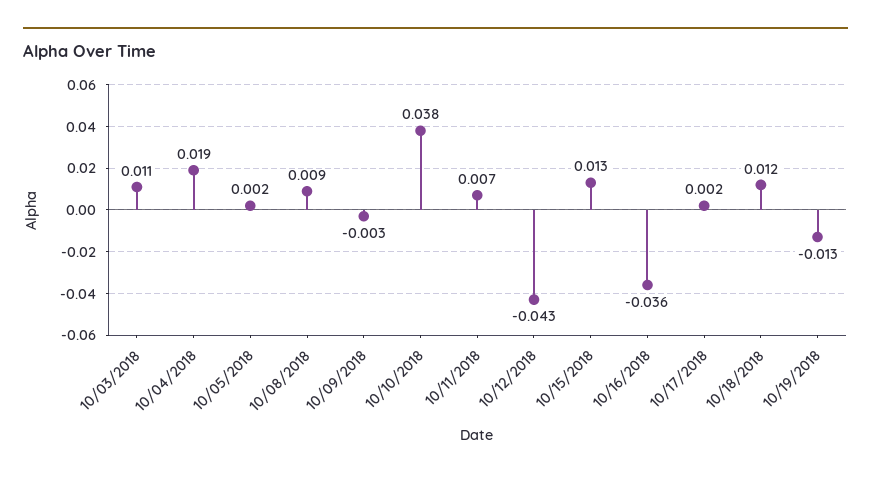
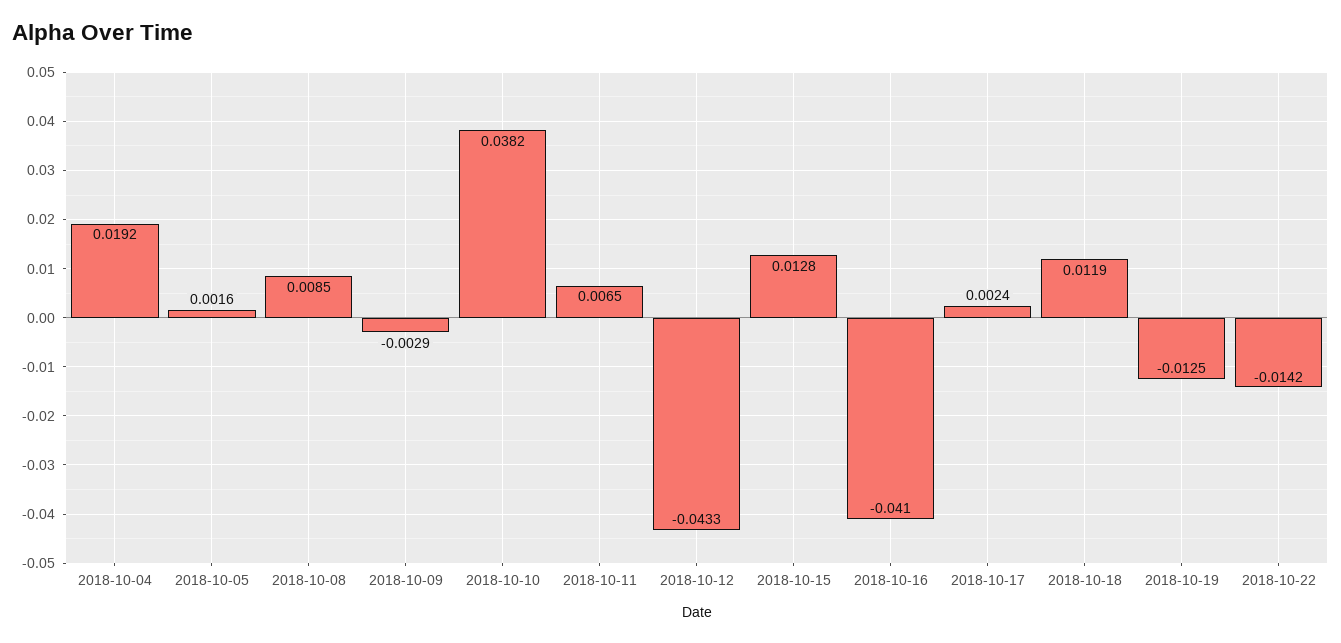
10/03/2018: 0.011 -> none
10/16/2018: -0.036 -> -0.041
2018-10-22: none -> -0.0142

